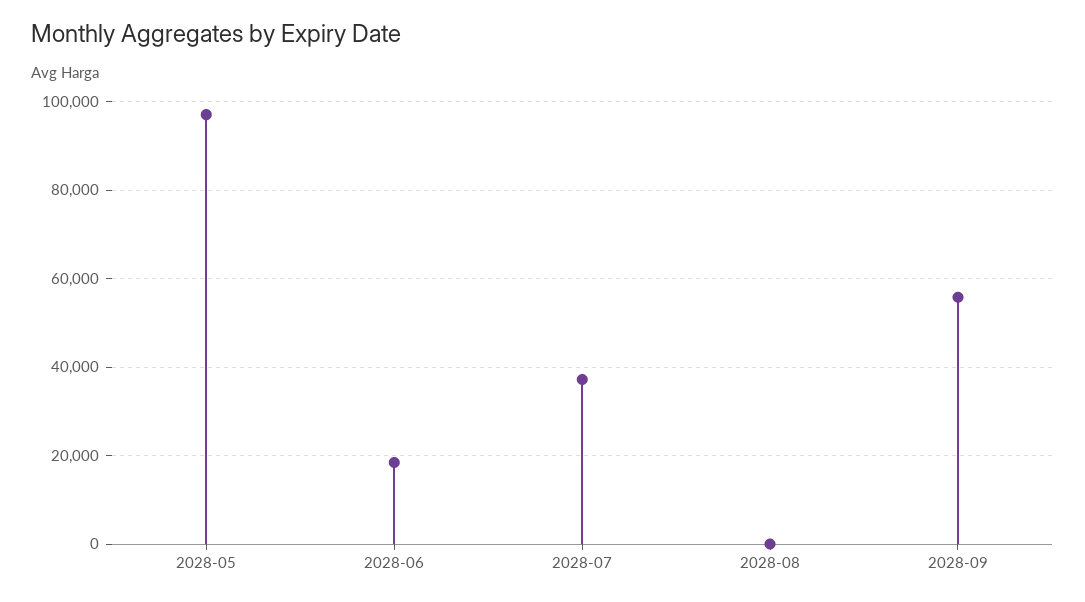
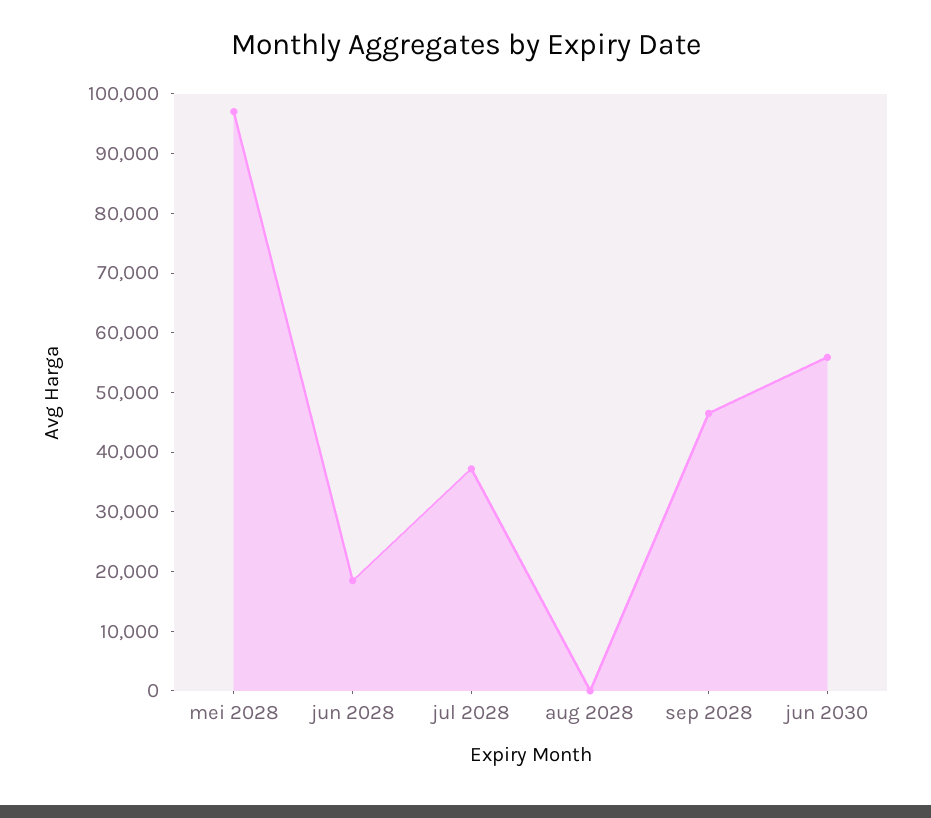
2028-09: 56000 -> 46000
jun 2030: none -> 56000

